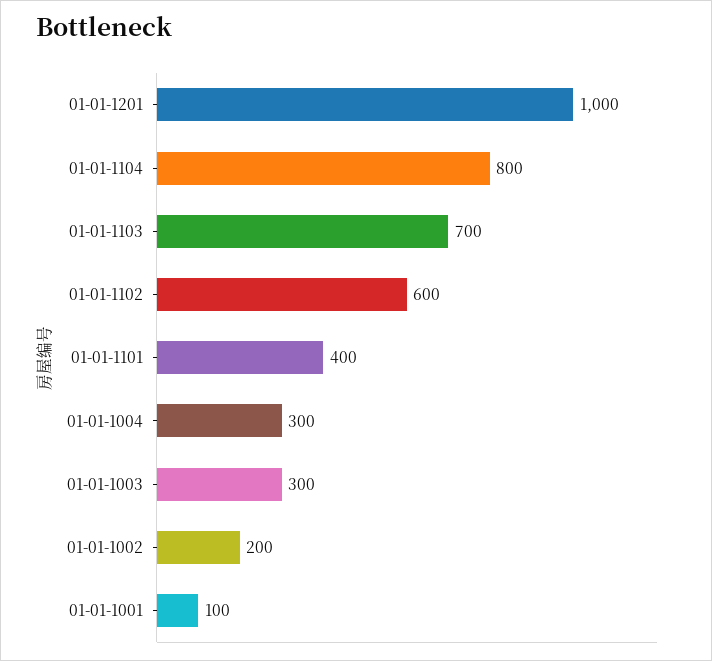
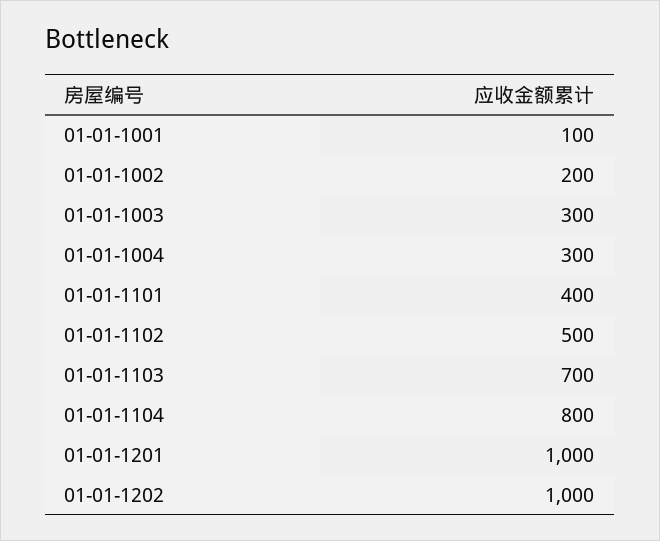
01-01-1102: 600 -> 500
01-01-1202: none -> 1000

